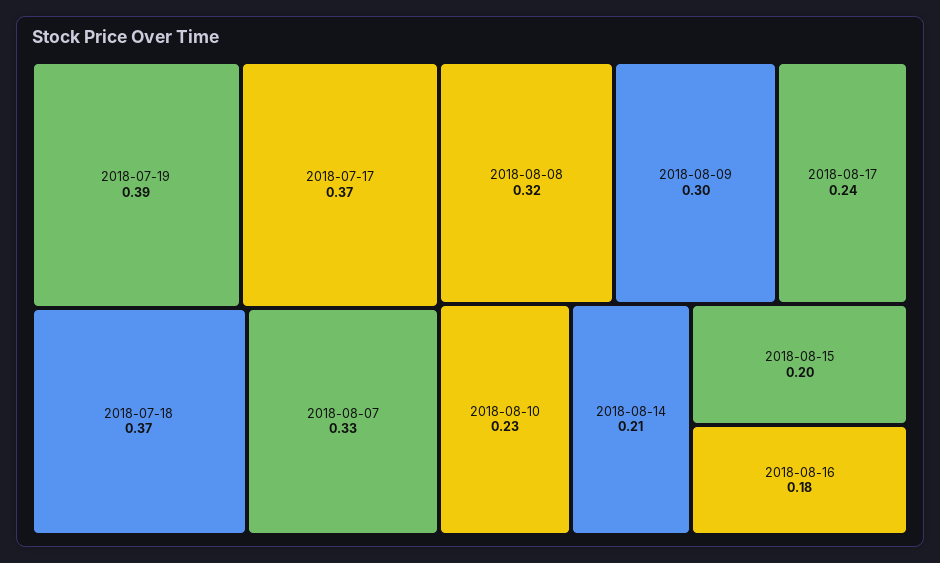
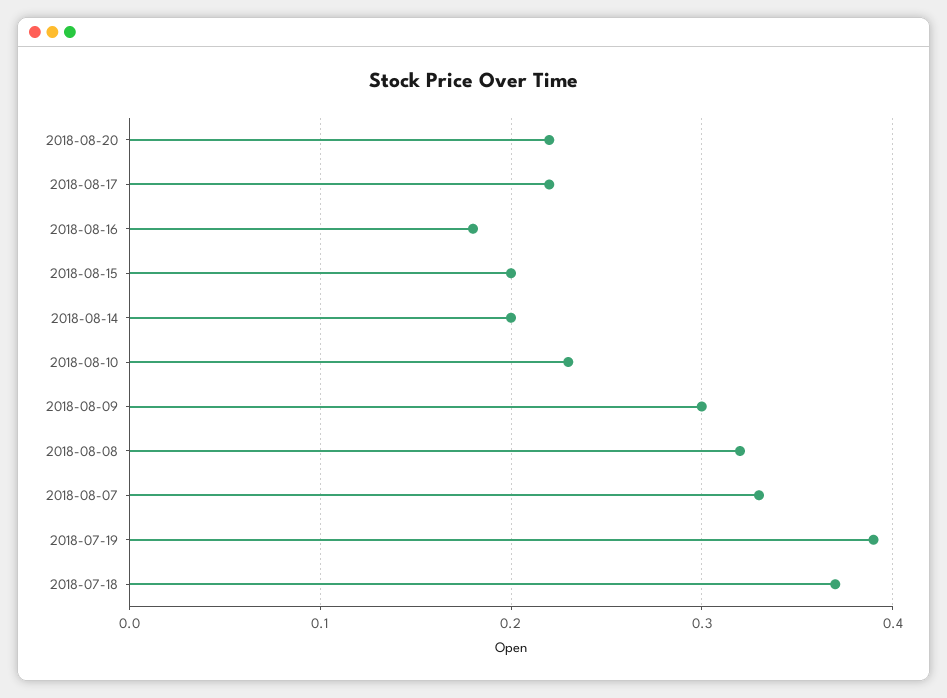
2018-07-17: 0.37 -> none
2018-08-17: 0.24 -> 0.22
2018-08-14: 0.21 -> 0.2
2018-08-20: none -> 0.22

